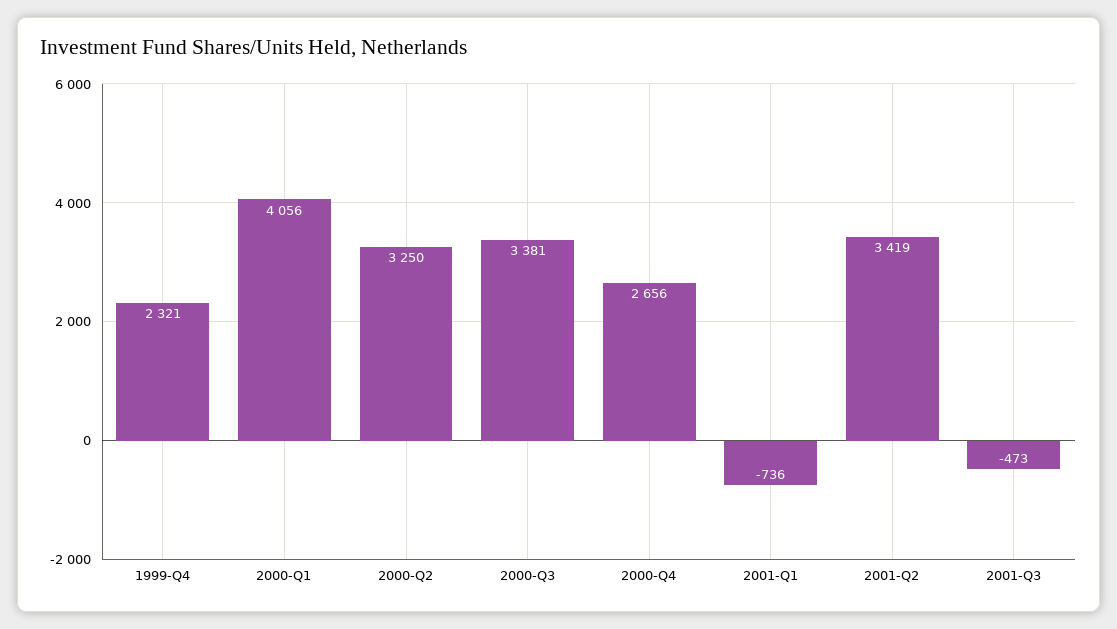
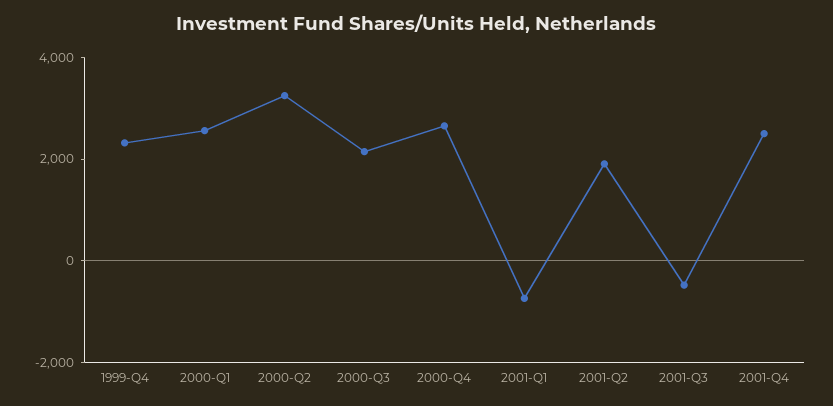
2000-Q1: 4056 -> 2500
2000-Q3: 3381 -> 2000
2001-Q2: 3419 -> 2000
2001-Q4: none -> 2500

